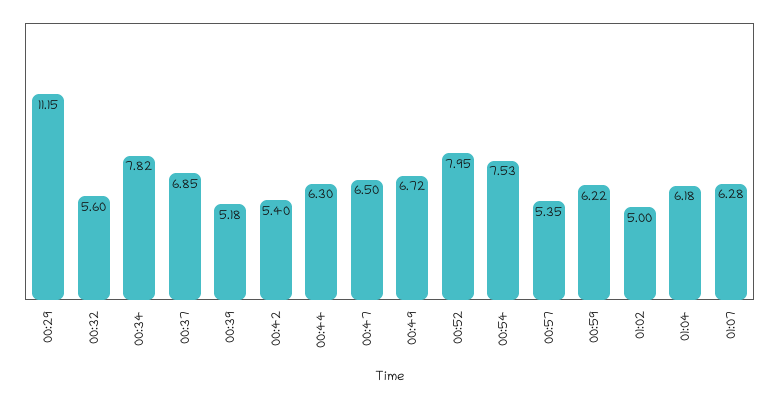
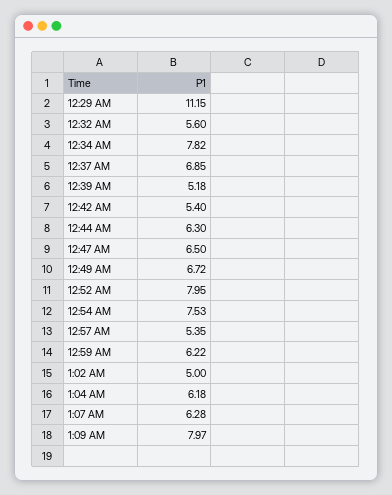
1:09 AM: none -> 7.97

